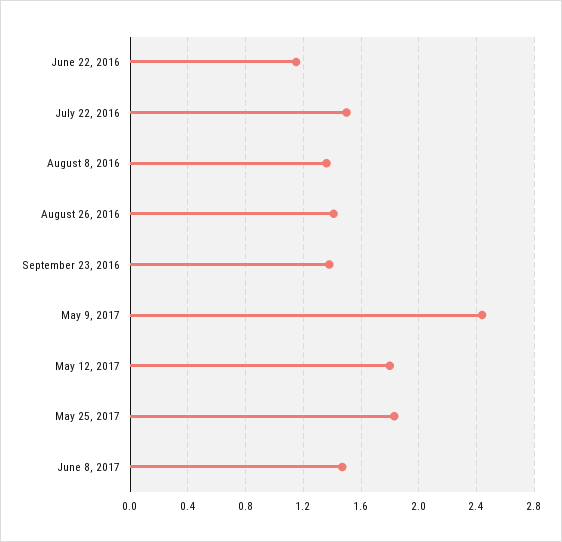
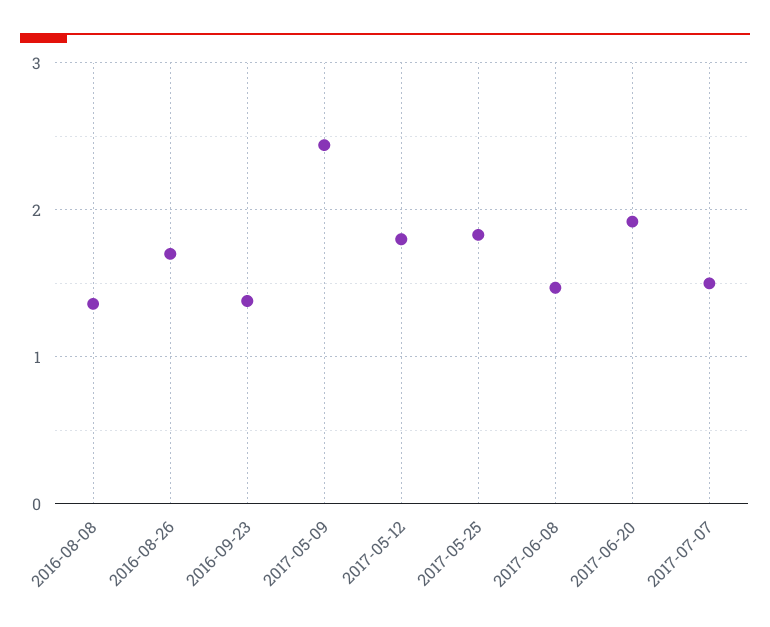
June 22, 2016: 1.15 -> none
July 22, 2016: 1.5 -> none
August 26, 2016: 1.4 -> 1.7
2017-06-20: none -> 1.9
2017-07-07: none -> 1.5

